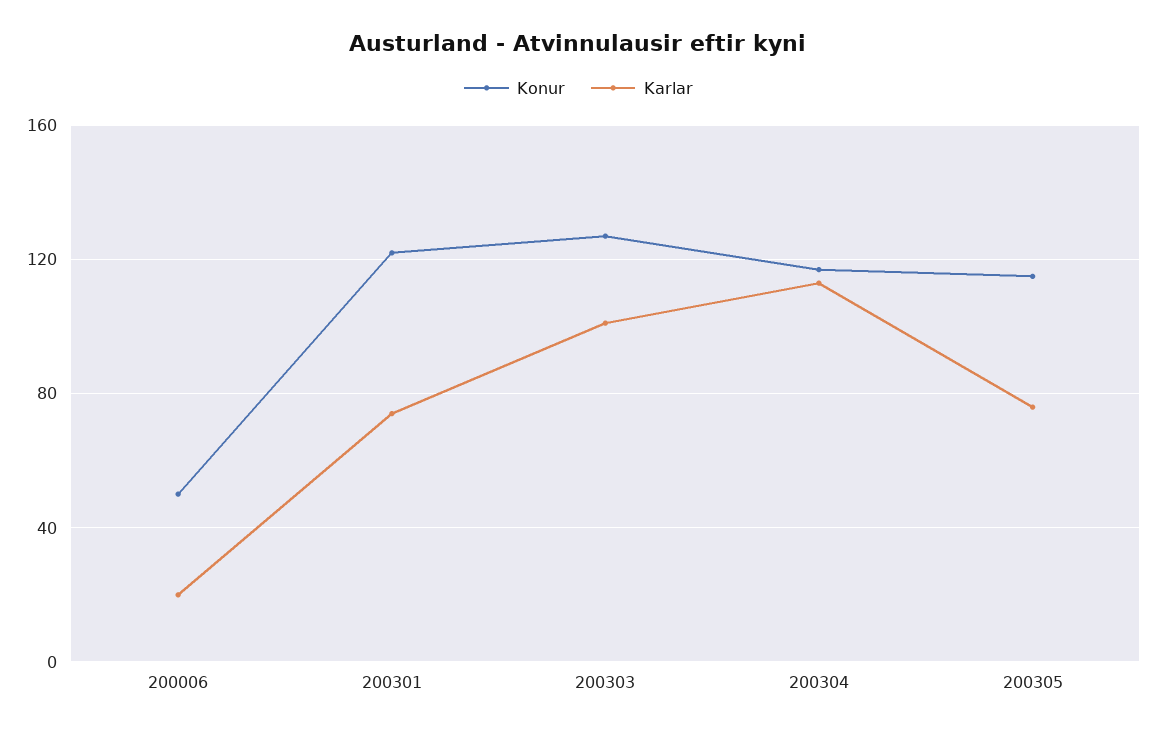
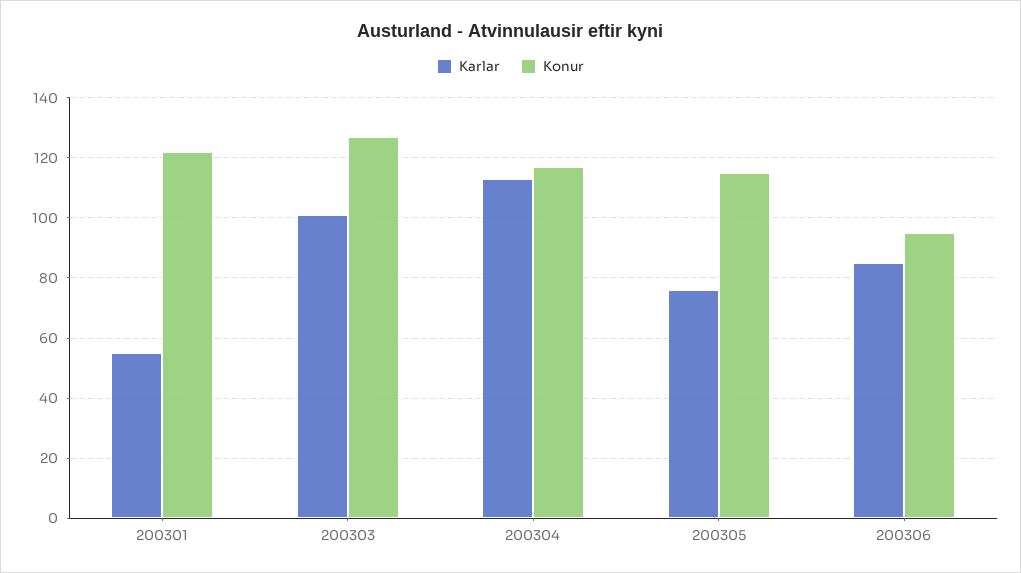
Konur, 200006: 50 -> none
Karlar, 200006: 20 -> none
Karlar, 200301: 75 -> 55
Karlar, 200306: none -> 85
Konur, 200306: none -> 95

